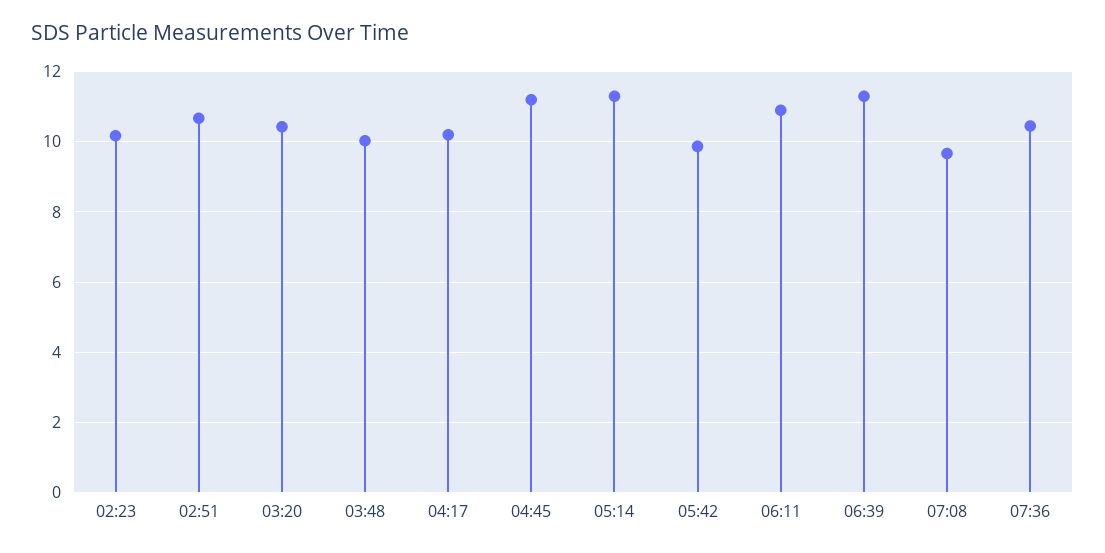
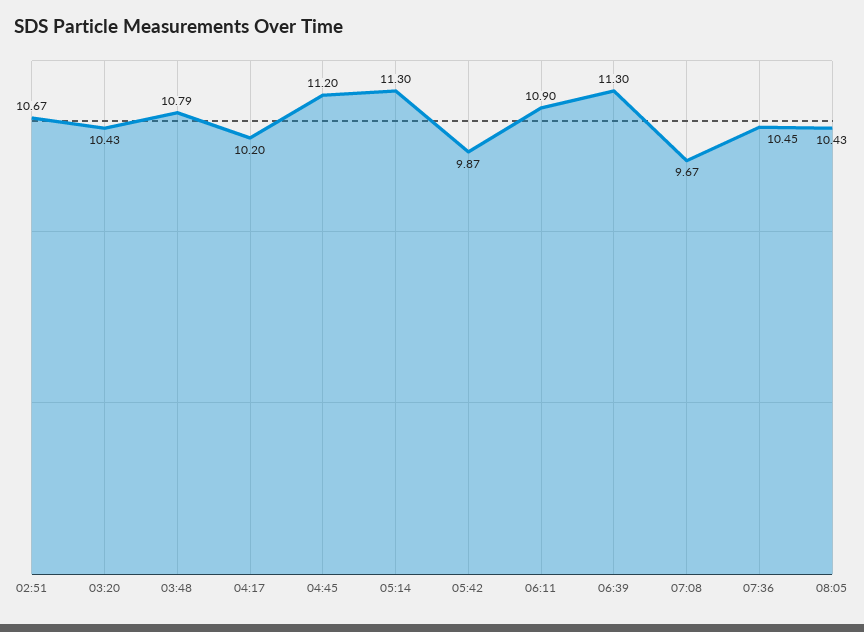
02:23: 10.2 -> none
03:48: 10 -> 10.79
08:05: none -> 10.43

